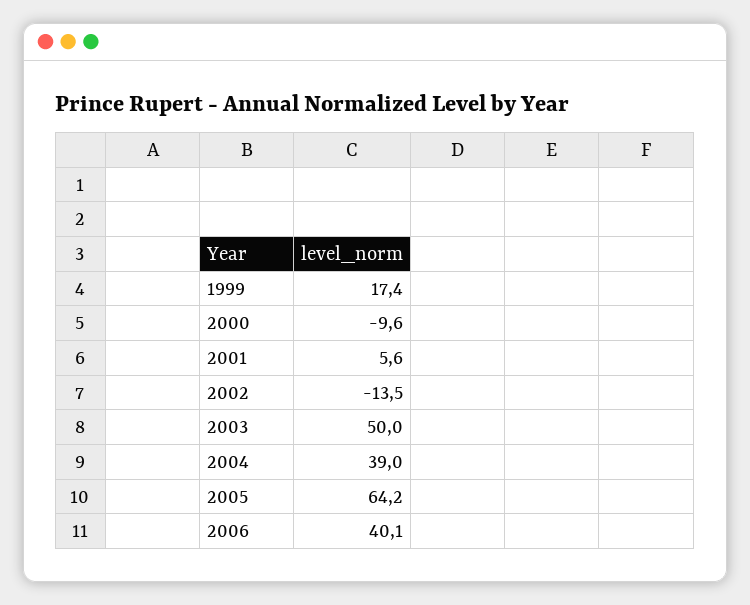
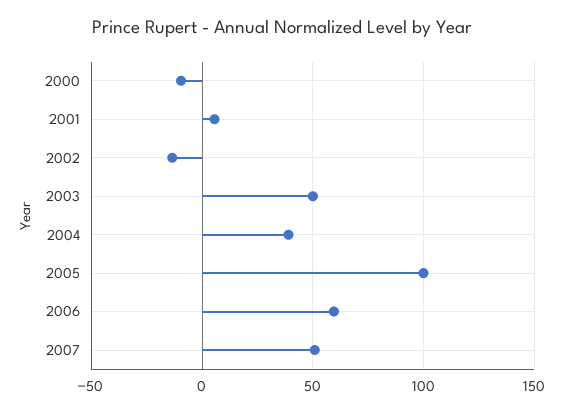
1999: 17.4 -> none
2005: 64.2 -> 100
2006: 40.1 -> 60
2007: none -> 50

